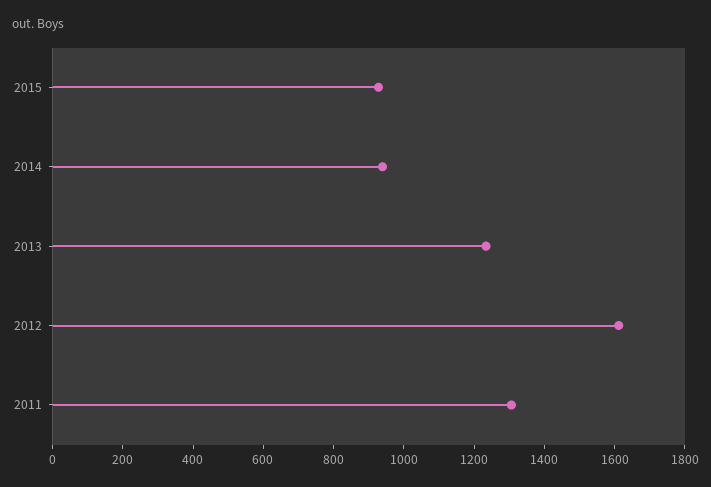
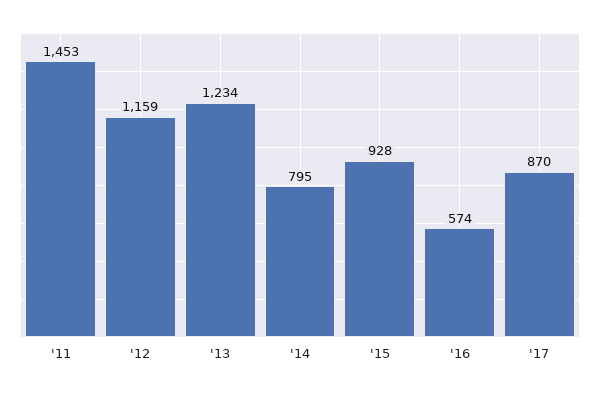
2014: 950 -> 795
2012: 1600 -> 1159
2011: 1300 -> 1453
'16: none -> 574
'17: none -> 870

